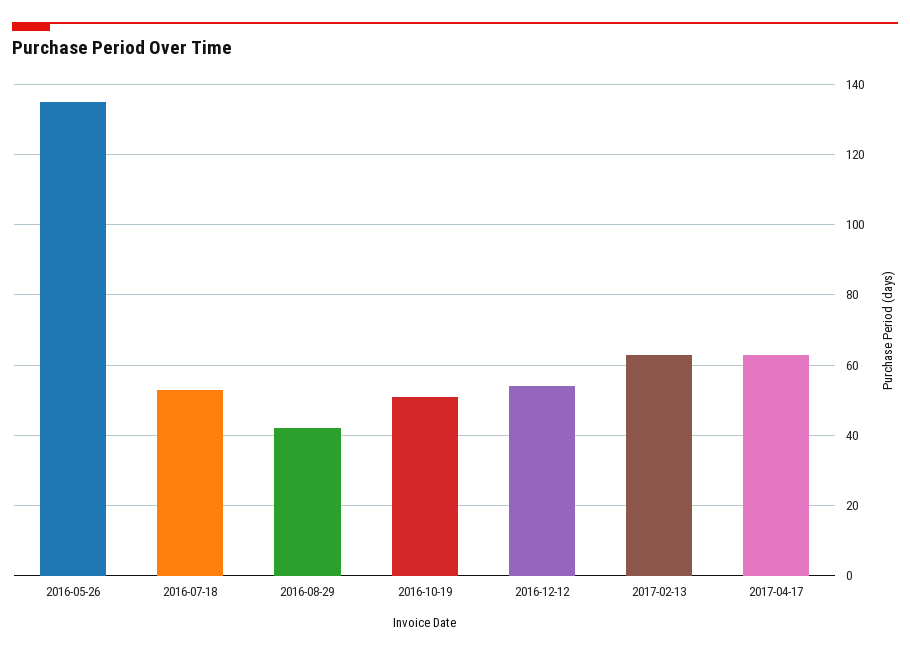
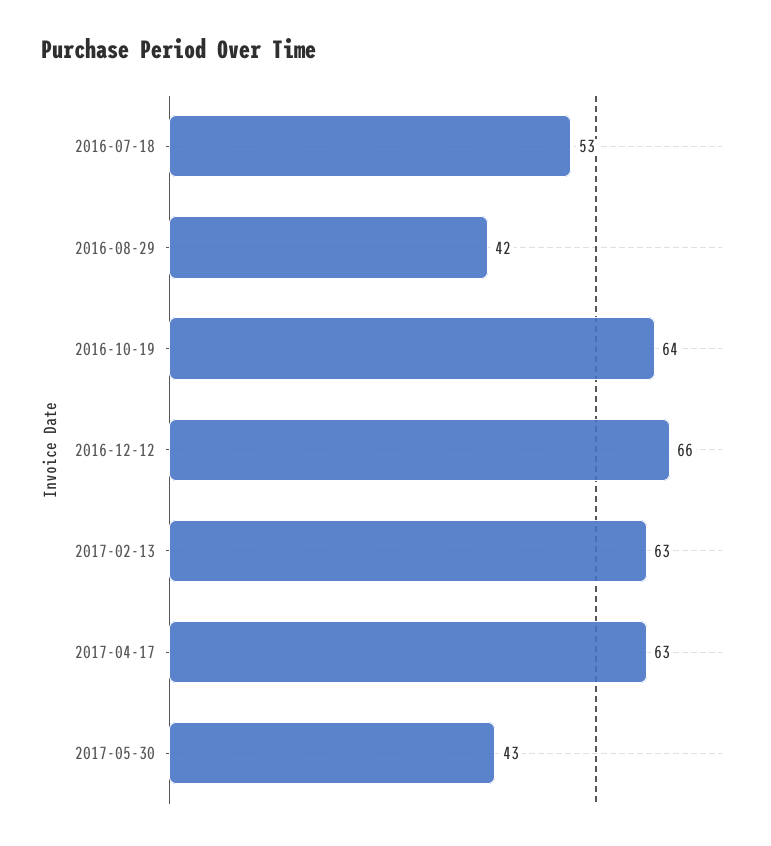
2016-05-26: 135 -> none
2016-10-19: 50 -> 64
2016-12-12: 55 -> 66
2017-05-30: none -> 43

